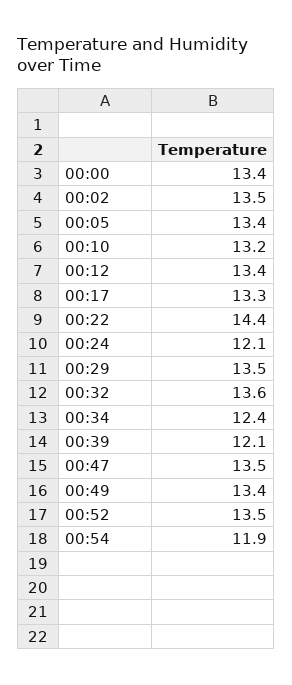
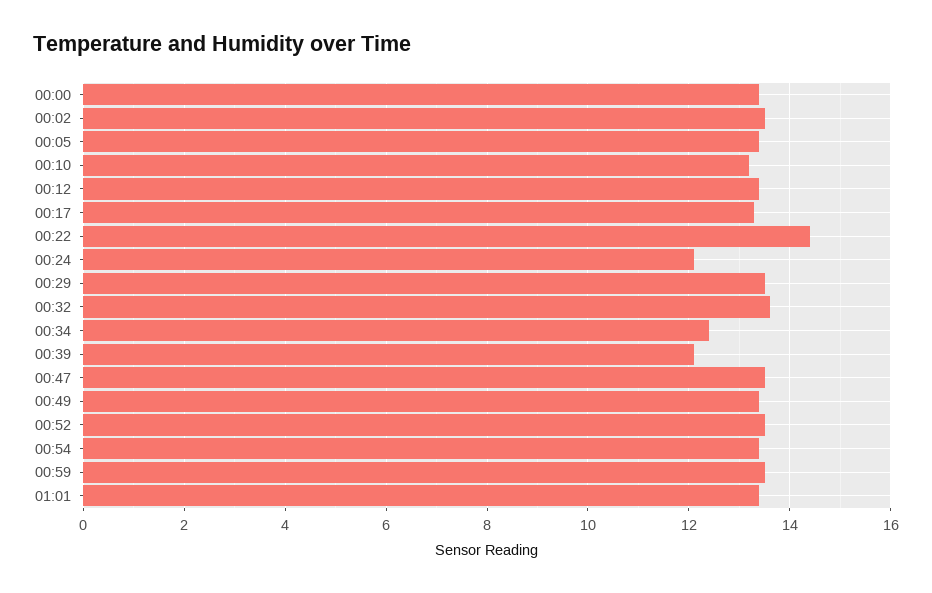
00:54: 11.9 -> 13.5
00:59: none -> 13.5
01:01: none -> 13.5

